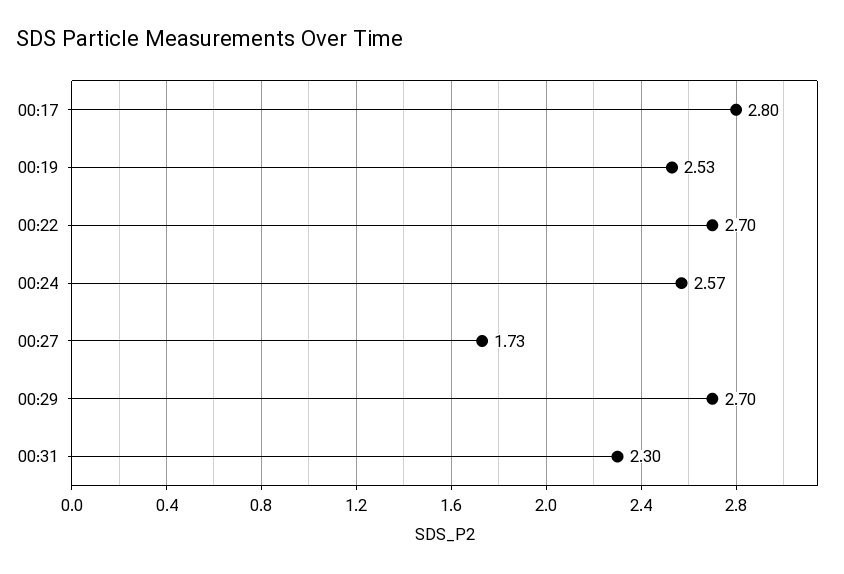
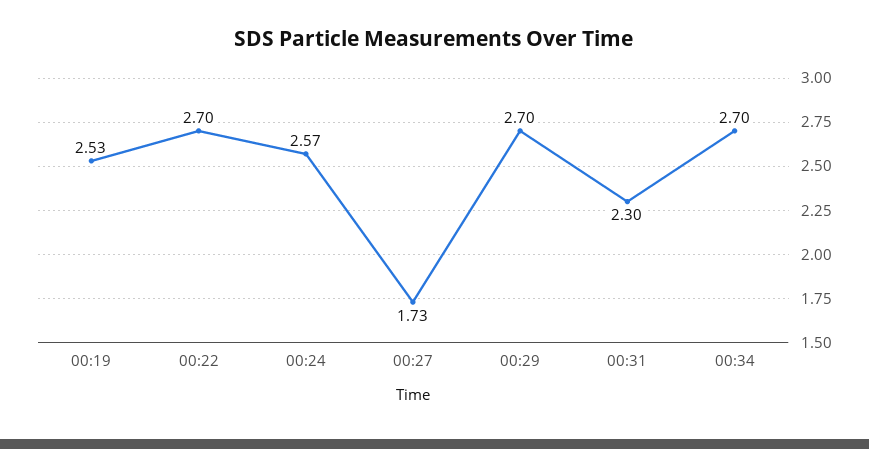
00:17: 2.8 -> none
00:34: none -> 2.7

